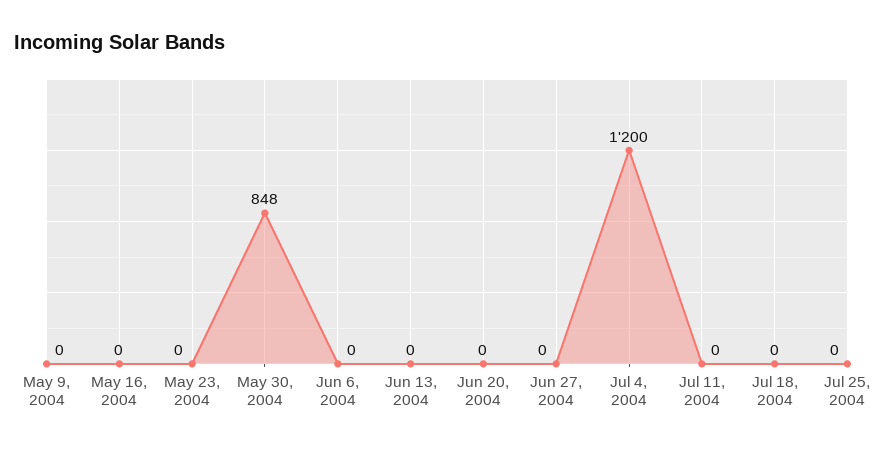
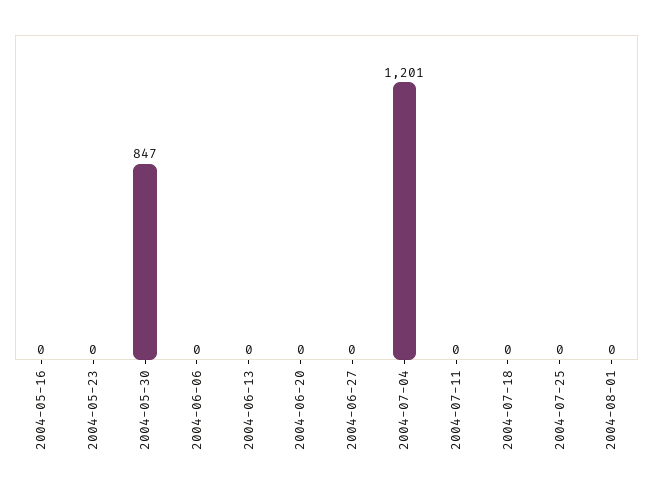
May 9, 2004: 0 -> none
May 30, 2004: 848 -> 847
Jul 4, 2004: 1200 -> 1201
2004-08-01: none -> 0

